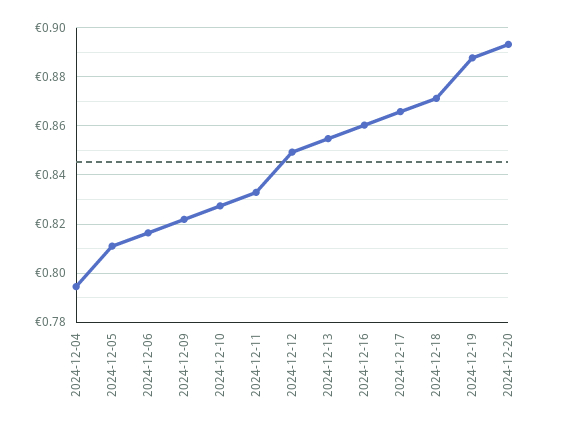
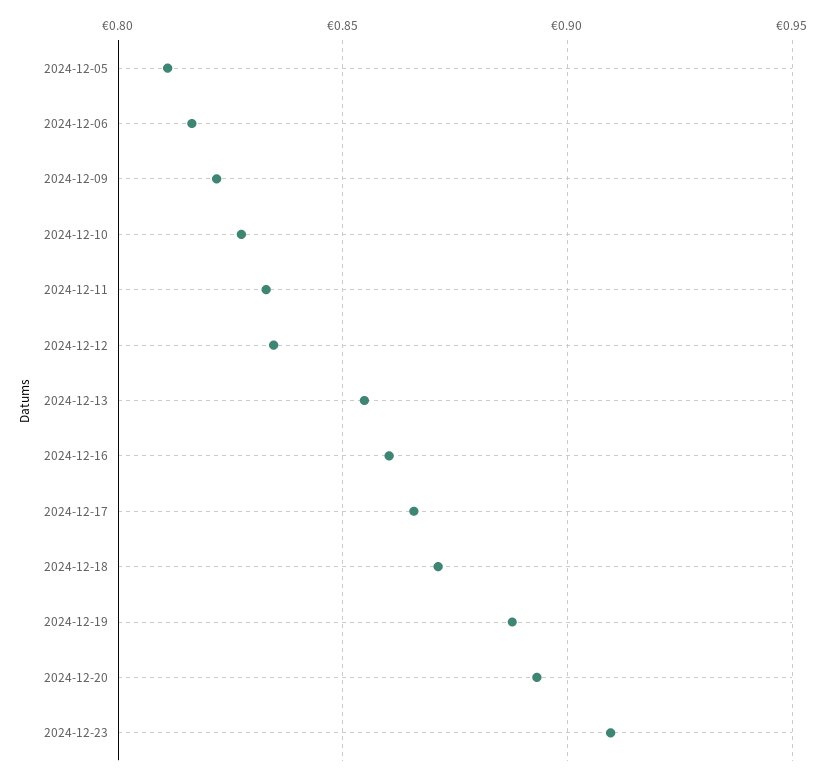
2024-12-04: 0.795 -> none
2024-12-12: 0.85 -> 0.835
2024-12-23: none -> 0.91

